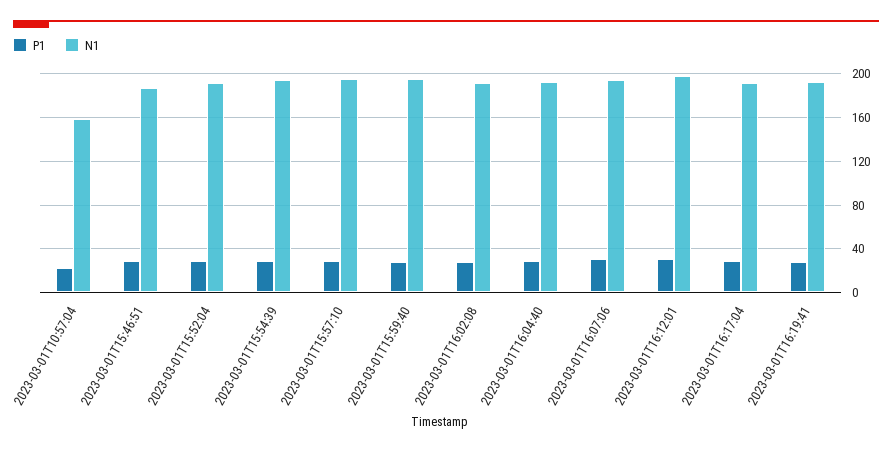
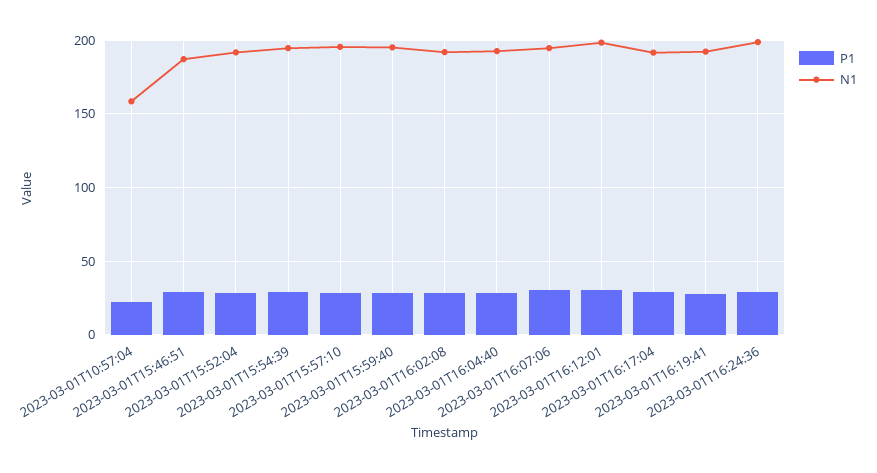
P1, 2023-03-01T16:24:36: none -> 30
N1, 2023-03-01T16:24:36: none -> 200

